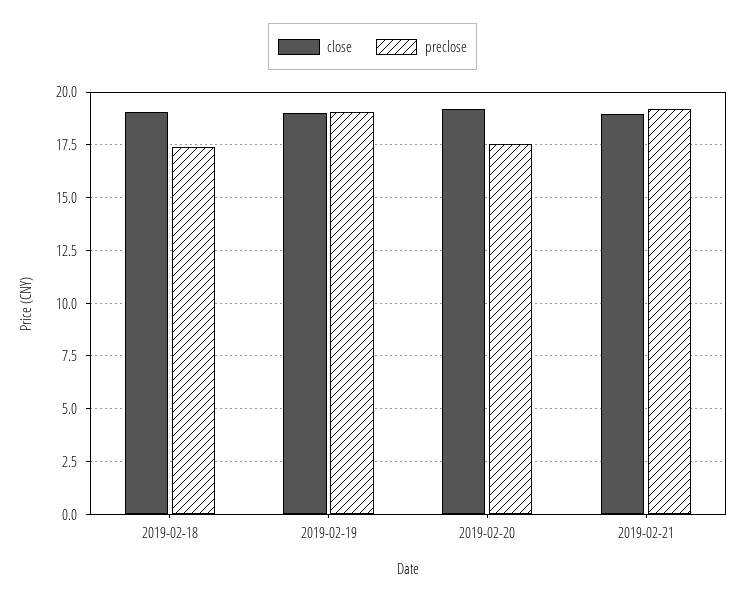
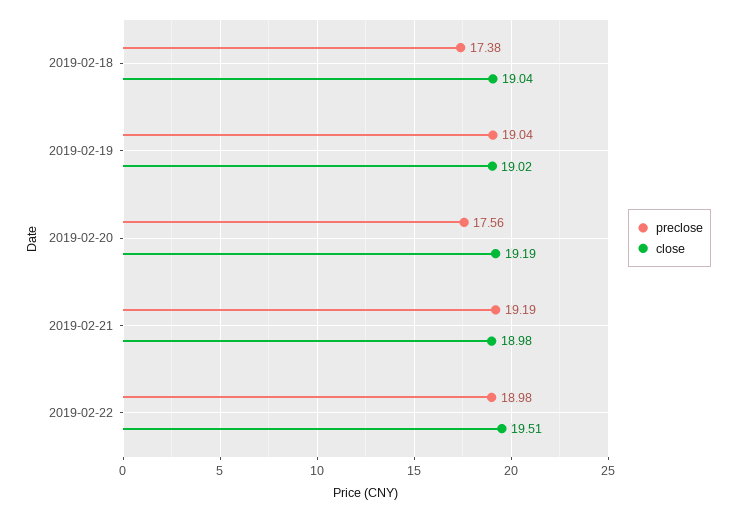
preclose, 2019-02-22: none -> 18.98
close, 2019-02-22: none -> 19.51

